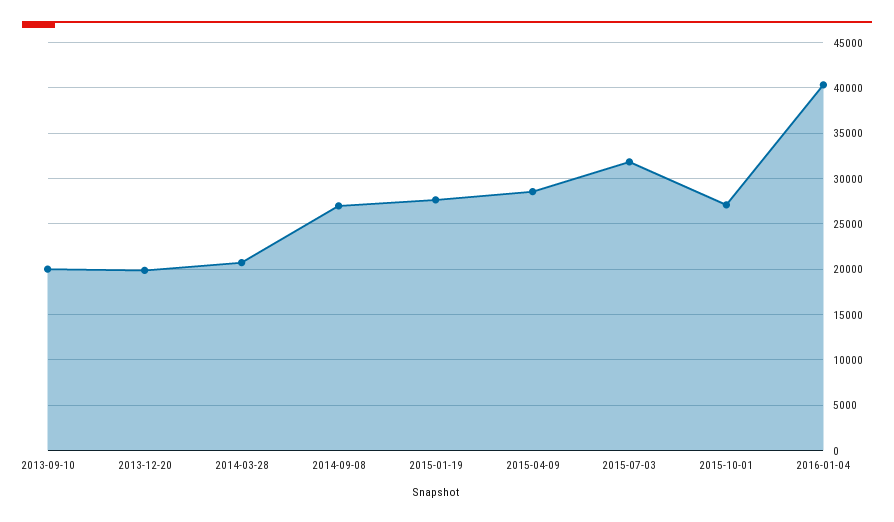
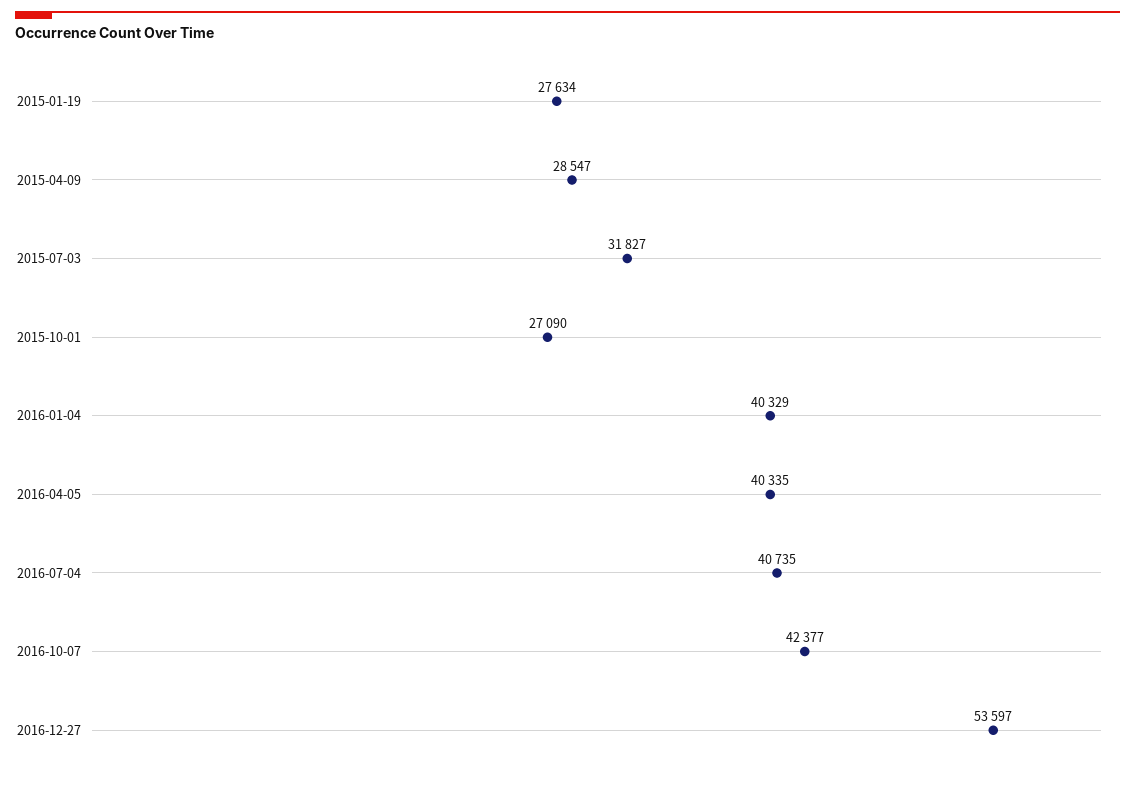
2013-09-10: 20000 -> none
2013-12-20: 20000 -> none
2014-03-28: 21000 -> none
2014-09-08: 27000 -> none
2016-04-05: none -> 40335
2016-07-04: none -> 40735
2016-10-07: none -> 42377
2016-12-27: none -> 53597

